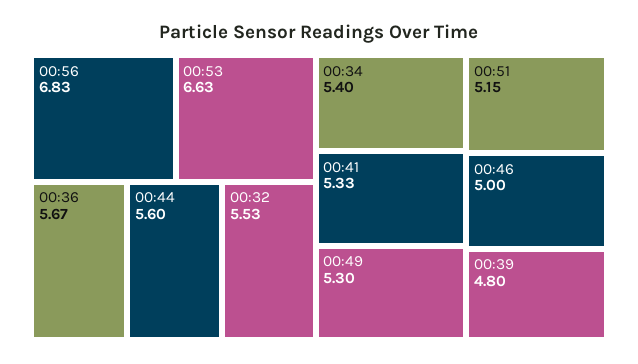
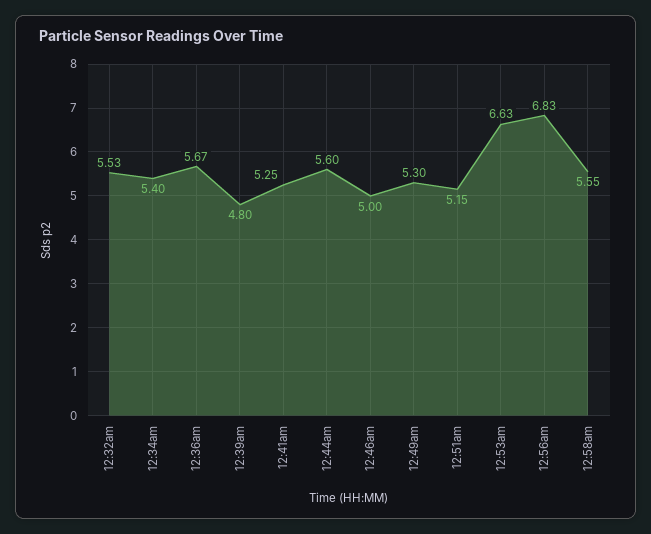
00:41: 5.33 -> 5.25
12:58am: none -> 5.55

